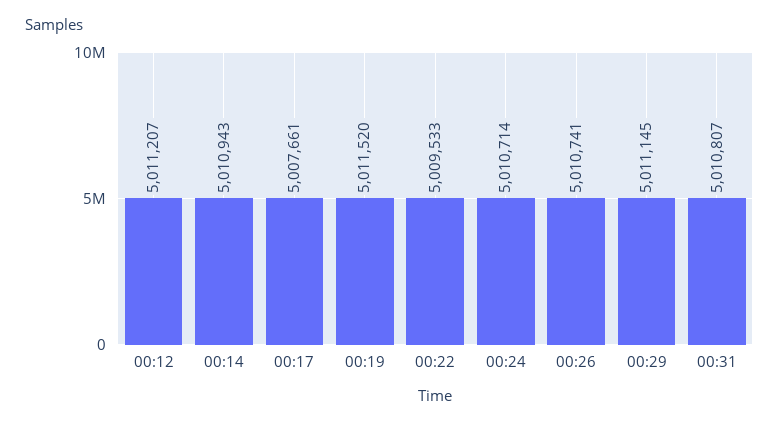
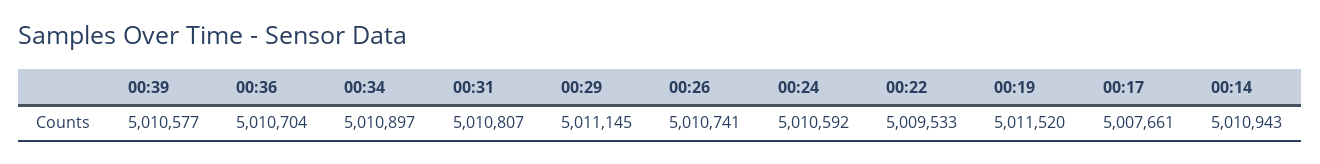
00:12: 5011207 -> none
00:24: 5010714 -> 5010592
00:39: none -> 5010577
00:36: none -> 5010704
00:34: none -> 5010897

